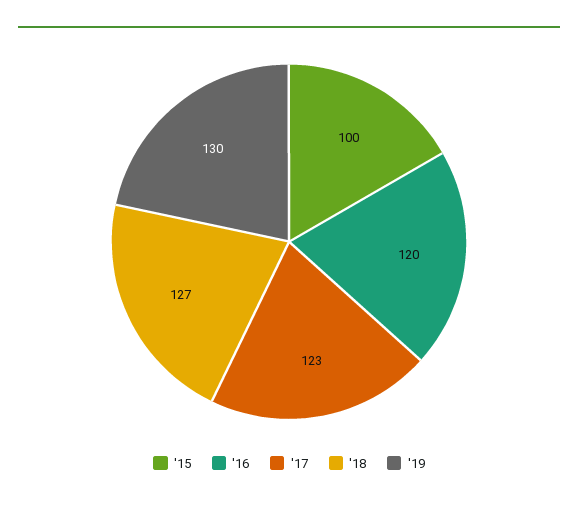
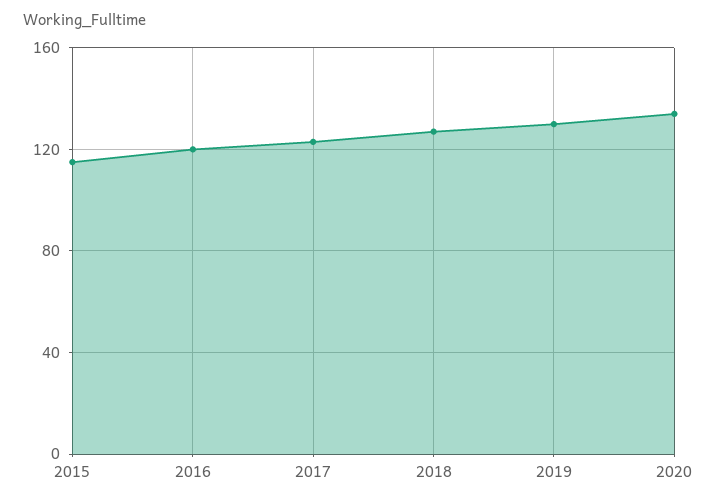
'15: 100 -> 115
2020: none -> 135

